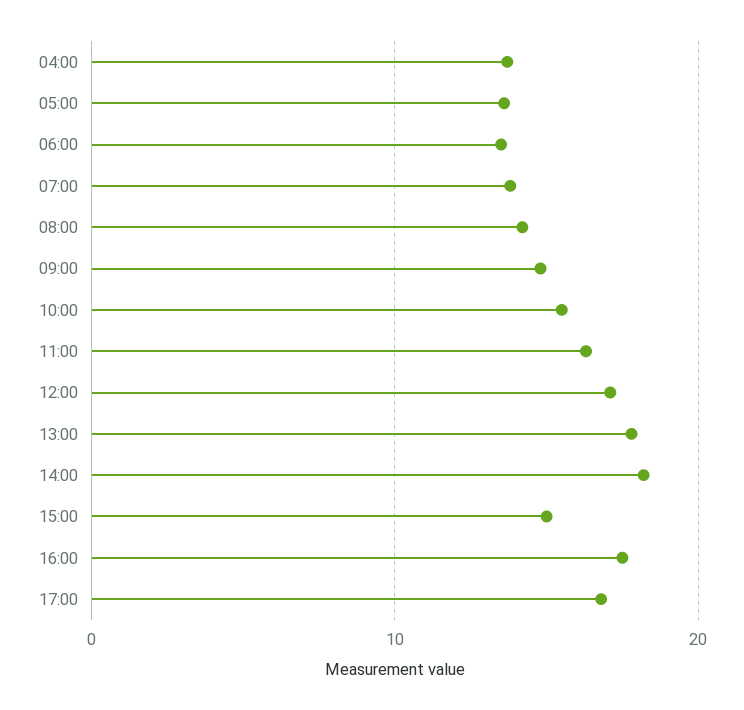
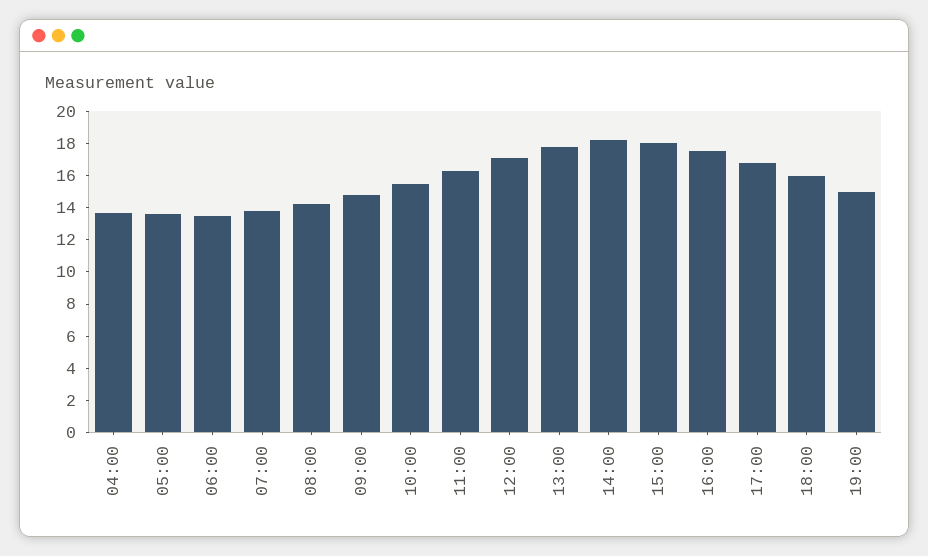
15:00: 15 -> 18
18:00: none -> 16
19:00: none -> 15

